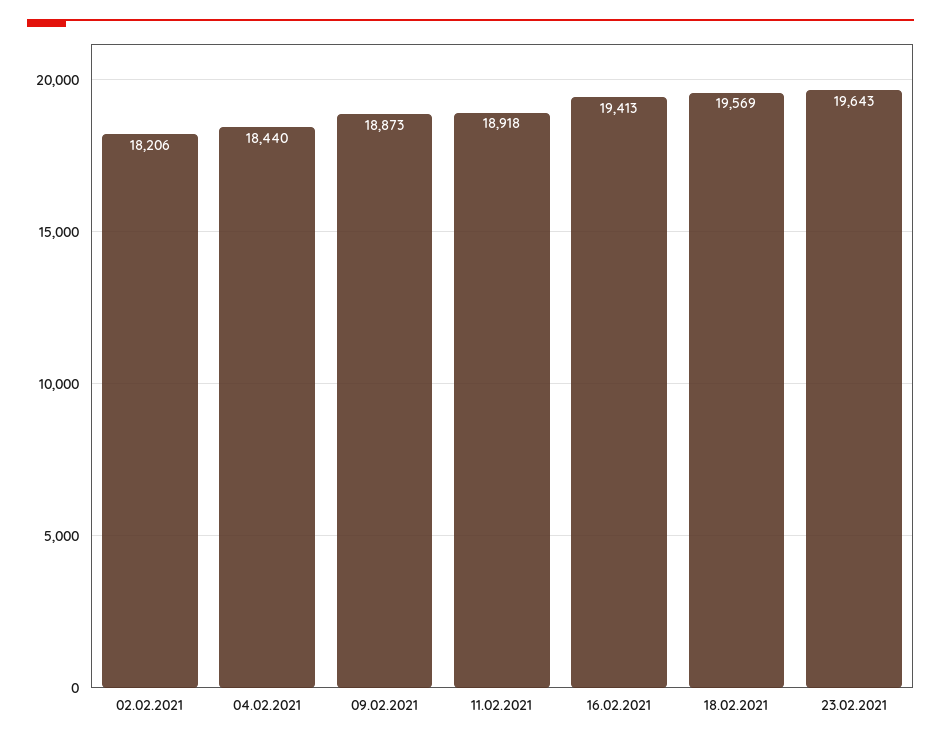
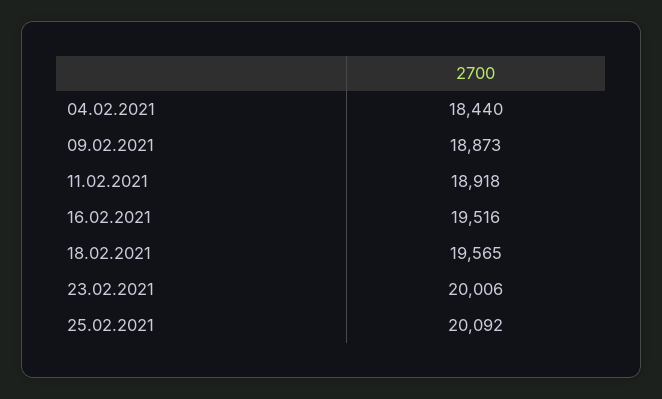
02.02.2021: 18206 -> none
16.02.2021: 19413 -> 19516
18.02.2021: 19569 -> 19565
23.02.2021: 19643 -> 20006
25.02.2021: none -> 20092

